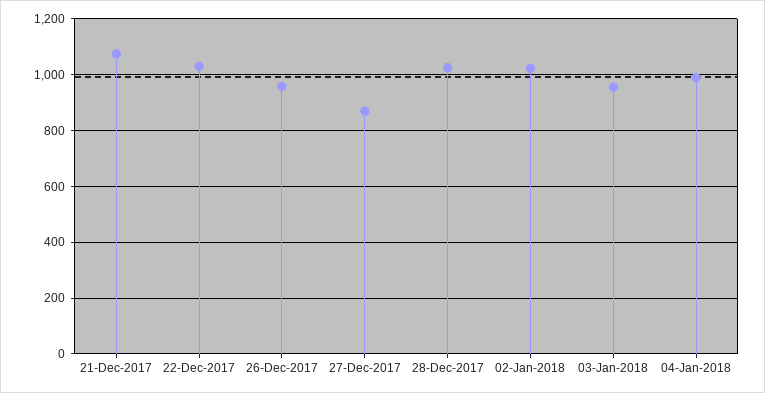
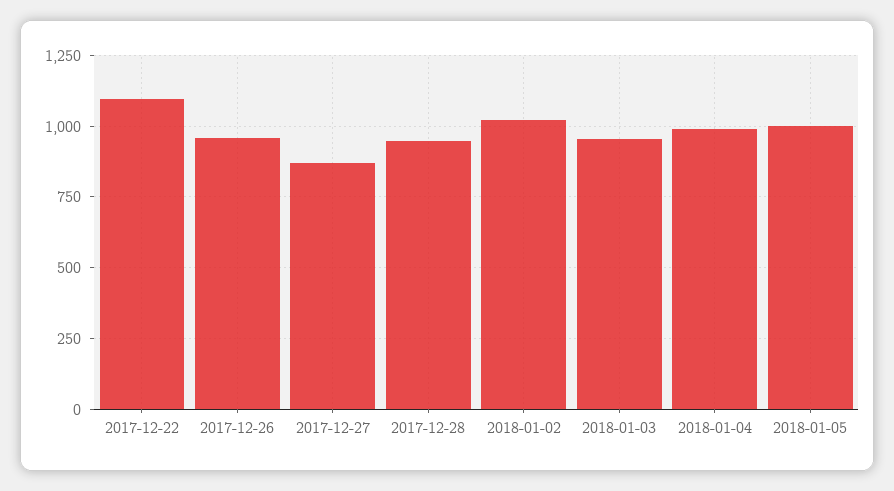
21-Dec-2017: 1075 -> none
22-Dec-2017: 1025 -> 1100
28-Dec-2017: 1025 -> 950
2018-01-05: none -> 1000

